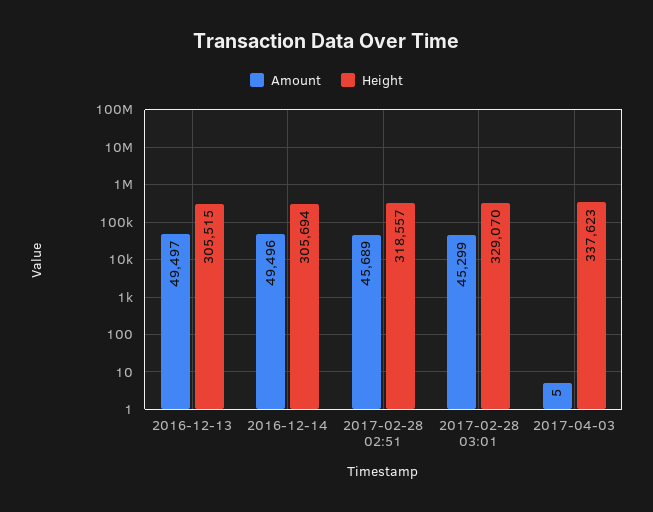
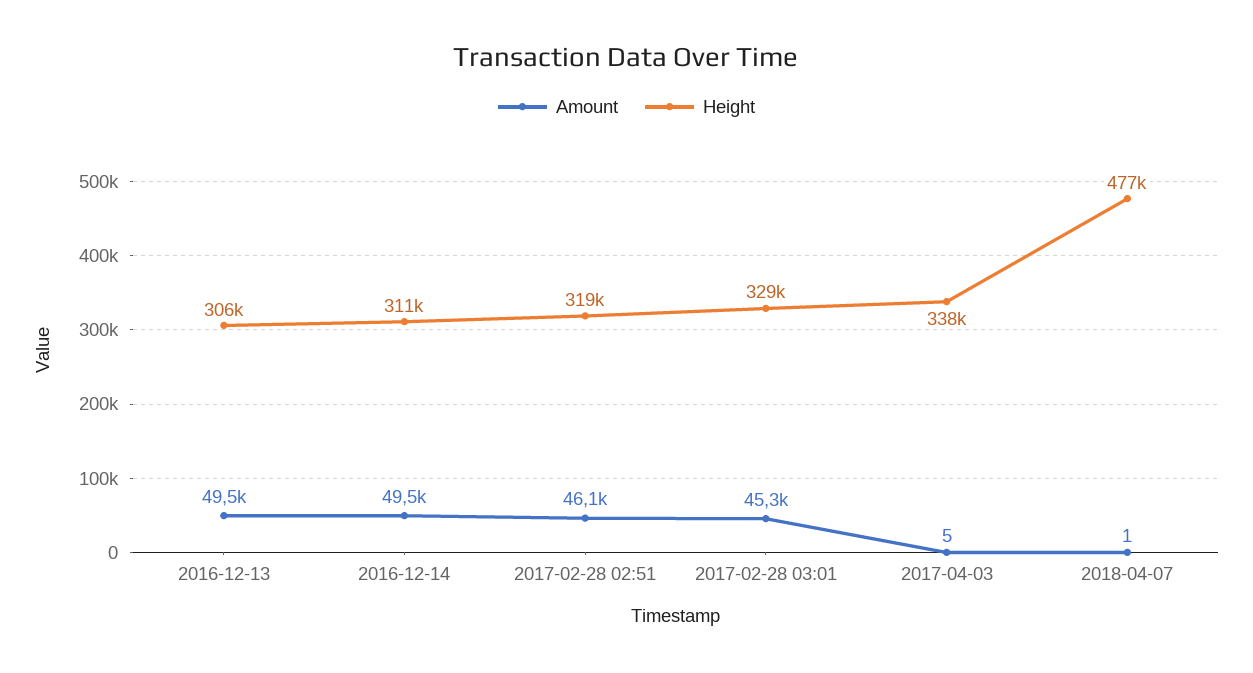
Height, 2016-12-14: 305694 -> 311000
Amount, 2017-02-28 02:51: 45689 -> 46100
Amount, 2018-04-07: none -> 1
Height, 2018-04-07: none -> 477000

